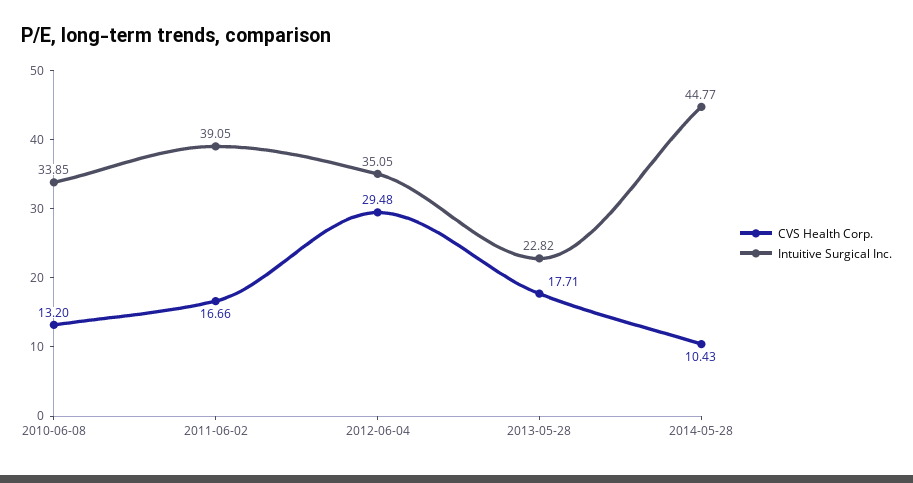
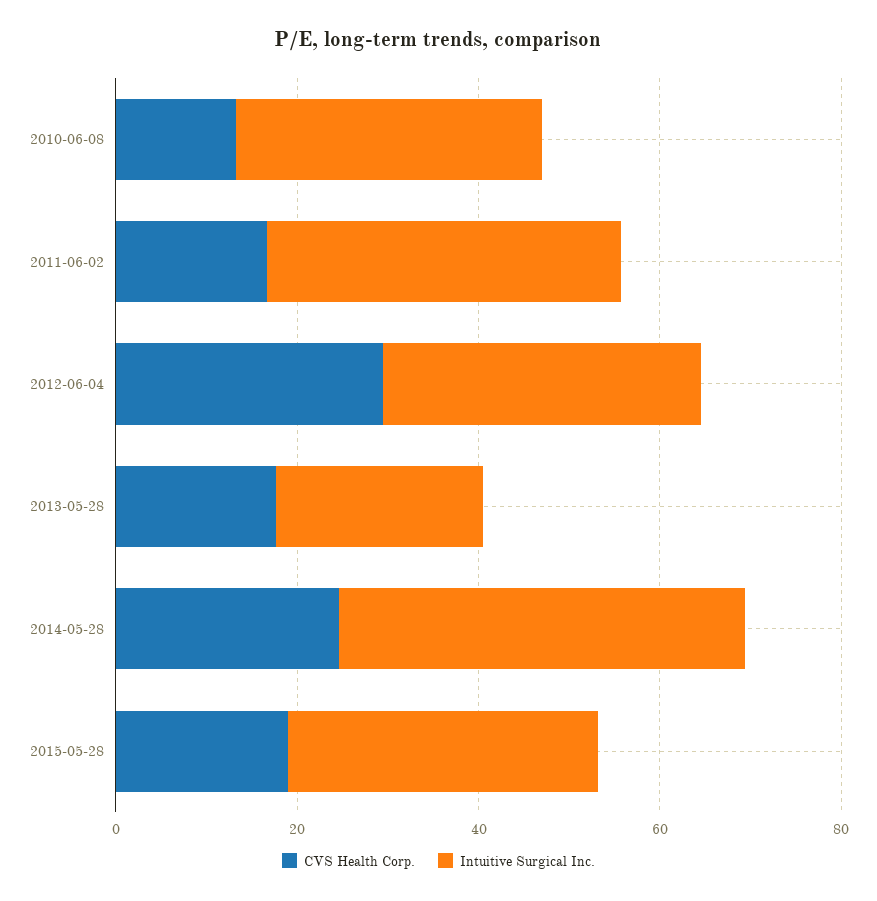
CVS Health Corp., 2014-05-28: 10.43 -> 25
CVS Health Corp., 2015-05-28: none -> 20
Intuitive Surgical Inc., 2015-05-28: none -> 35

